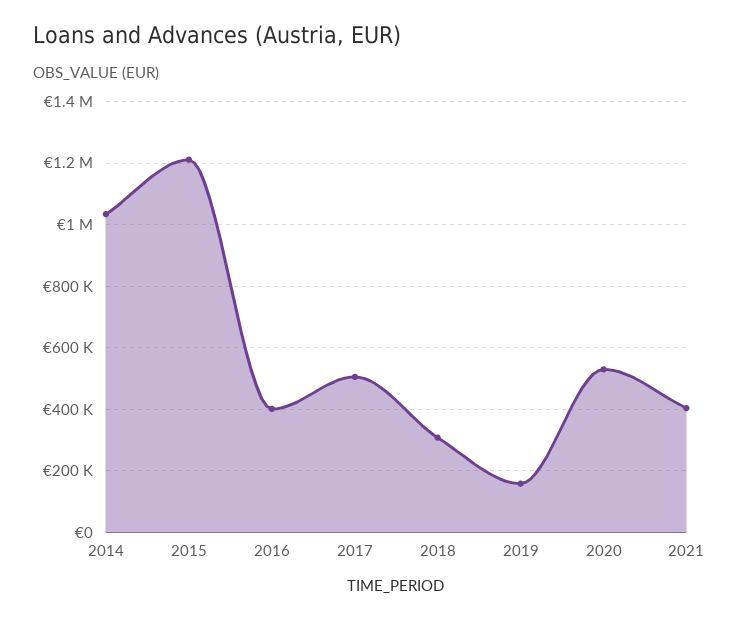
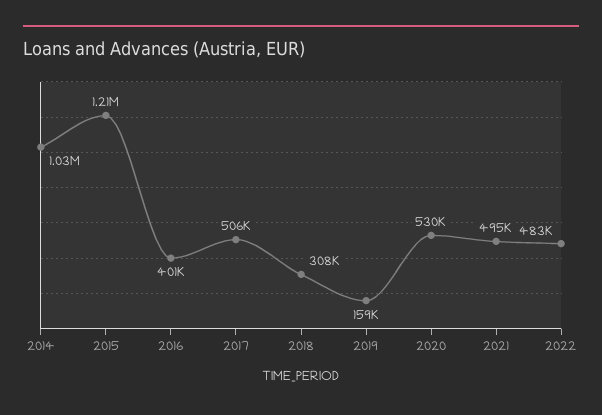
2021: 400000 -> 495000
2022: none -> 483000

